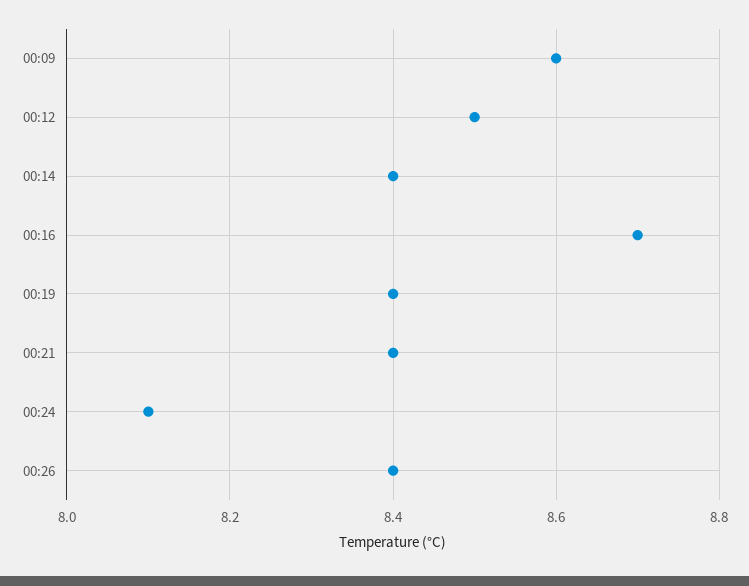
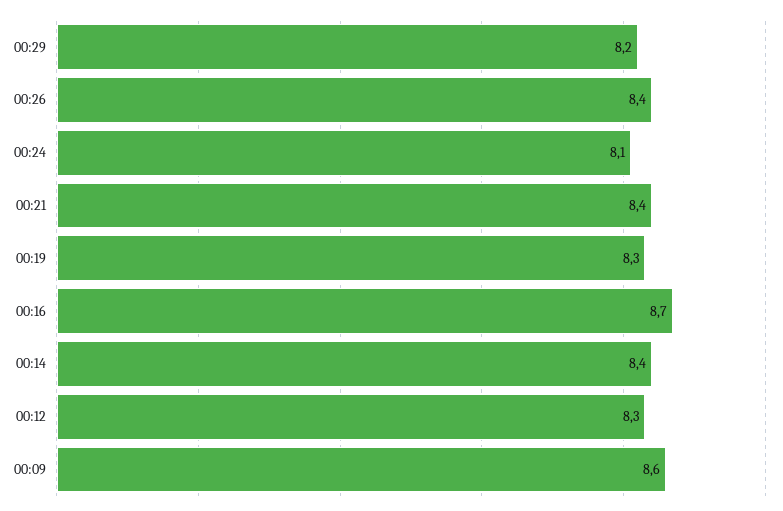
00:12: 8.5 -> 8.3
00:19: 8.4 -> 8.3
00:29: none -> 8.2

